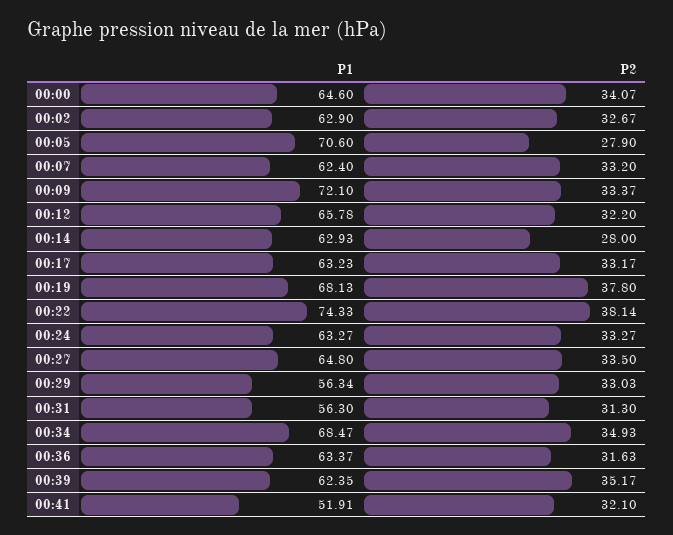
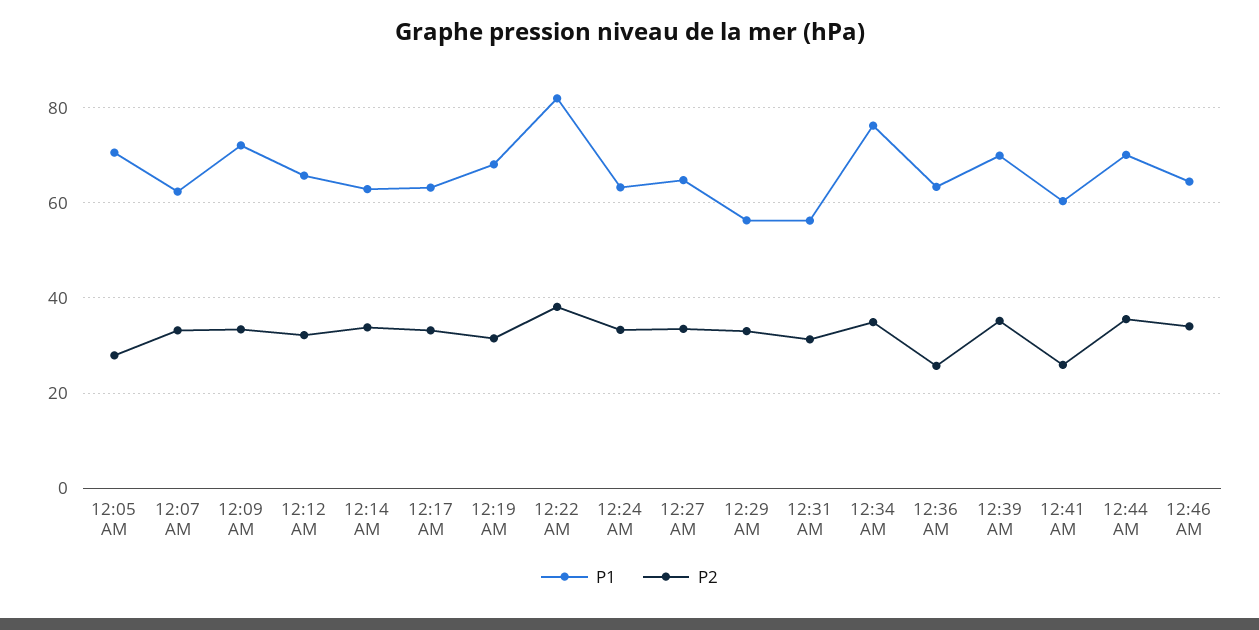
P1, 00:00: 64.6 -> none
P2, 00:00: 34.07 -> none
P1, 00:02: 62.9 -> none
P2, 00:02: 32.67 -> none
P2, 00:14: 28 -> 34
P2, 00:19: 37.8 -> 32
P1, 00:22: 74.33 -> 82
P1, 00:34: 68.47 -> 76
P2, 00:36: 31.63 -> 26
P1, 00:39: 62.35 -> 70
P1, 00:41: 51.91 -> 60
P2, 00:41: 32.1 -> 26
P1, 12:44 AM: none -> 70
P2, 12:44 AM: none -> 36
P1, 12:46 AM: none -> 64
P2, 12:46 AM: none -> 34

